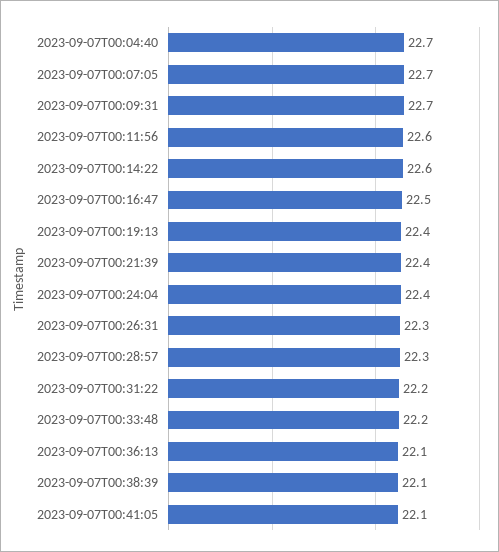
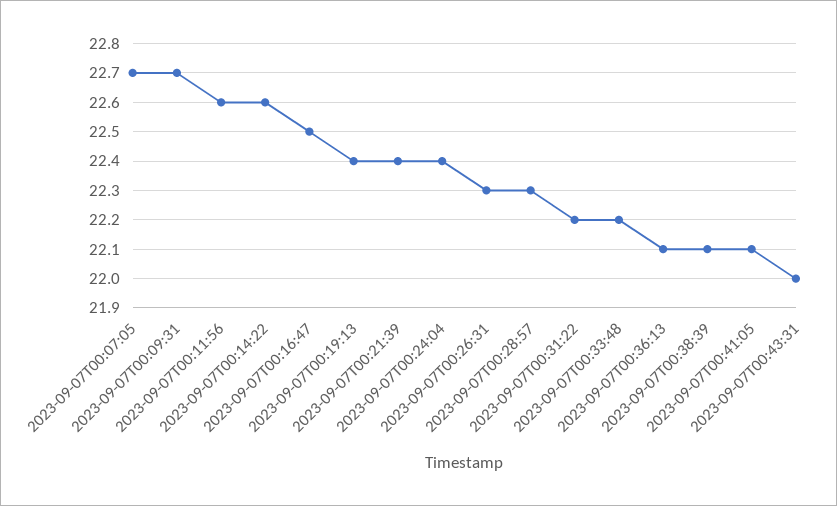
2023-09-07T00:04:40: 22.7 -> none
2023-09-07T00:43:31: none -> 22

